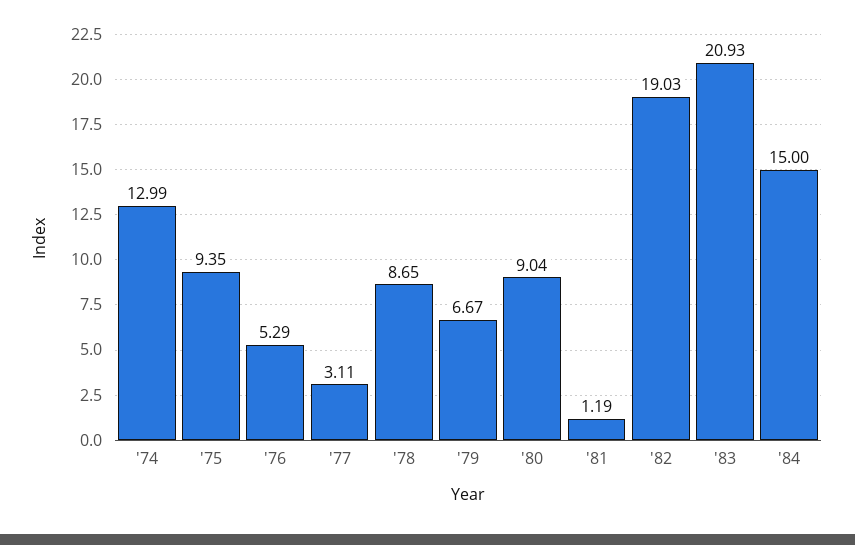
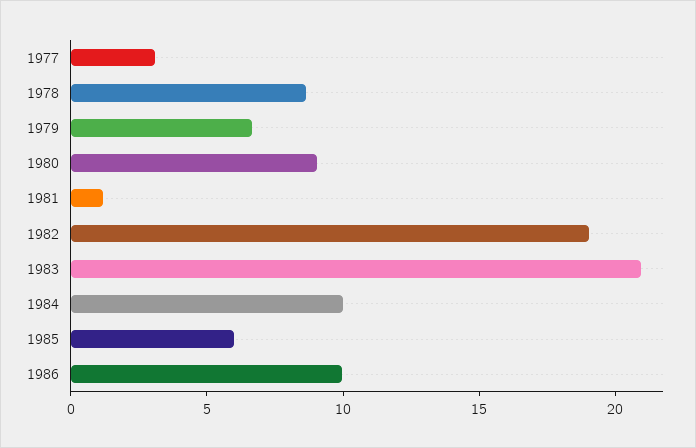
'74: 12.99 -> none
'75: 9.35 -> none
'76: 5.29 -> none
'84: 15 -> 10
1985: none -> 6
1986: none -> 10

